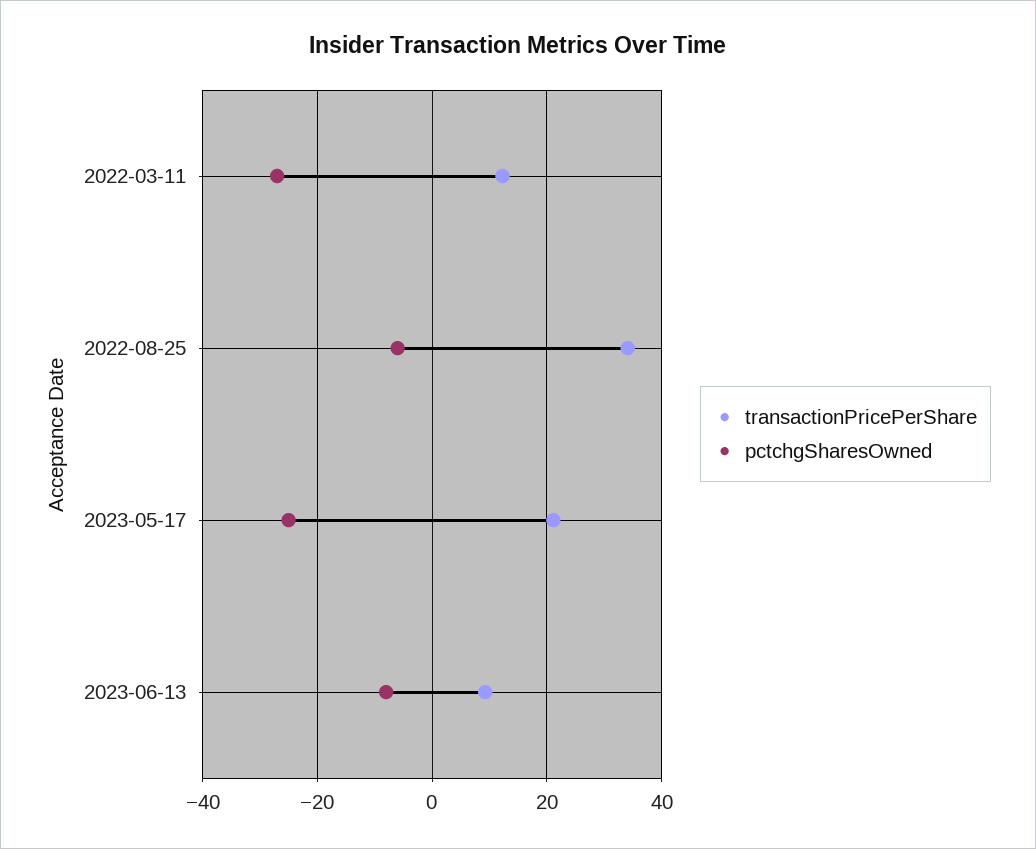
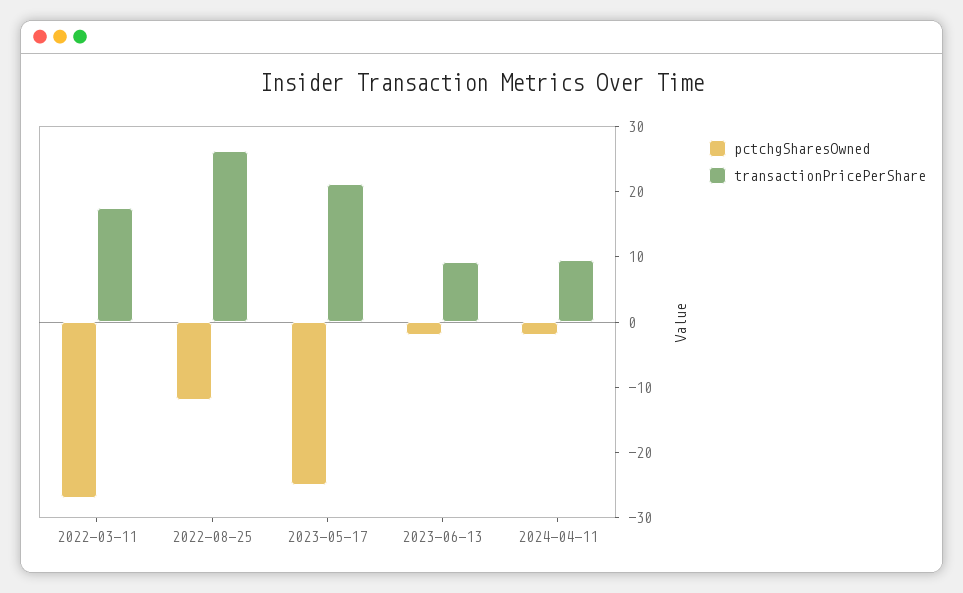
transactionPricePerShare, 2022-03-11: 12 -> 18
transactionPricePerShare, 2022-08-25: 34 -> 26
pctchgSharesOwned, 2022-08-25: -6 -> -12
pctchgSharesOwned, 2023-06-13: -8 -> -2
pctchgSharesOwned, 2024-04-11: none -> -2
transactionPricePerShare, 2024-04-11: none -> 10

